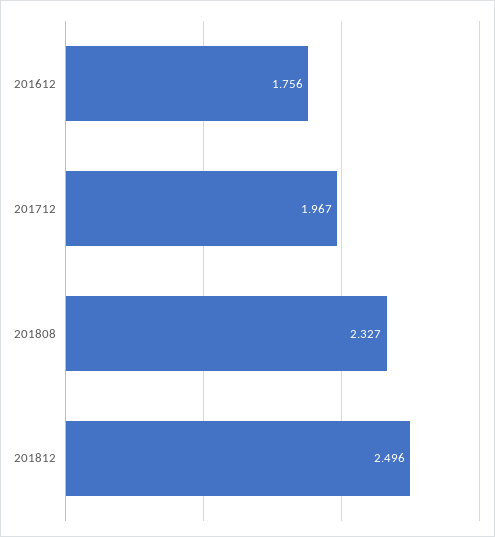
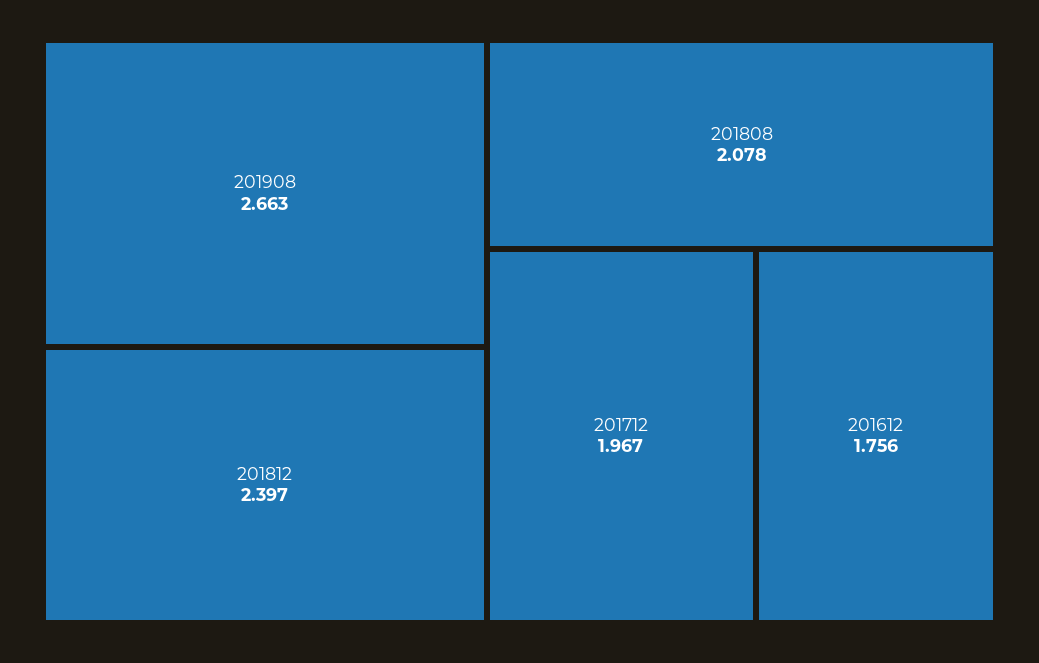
201808: 2.327 -> 2.078
201812: 2.496 -> 2.397
201908: none -> 2.663

